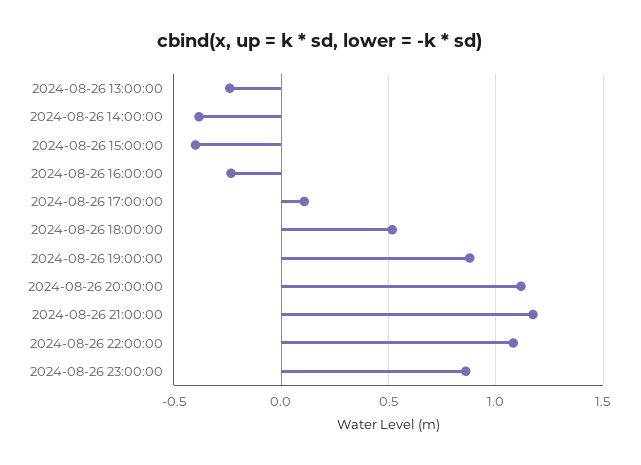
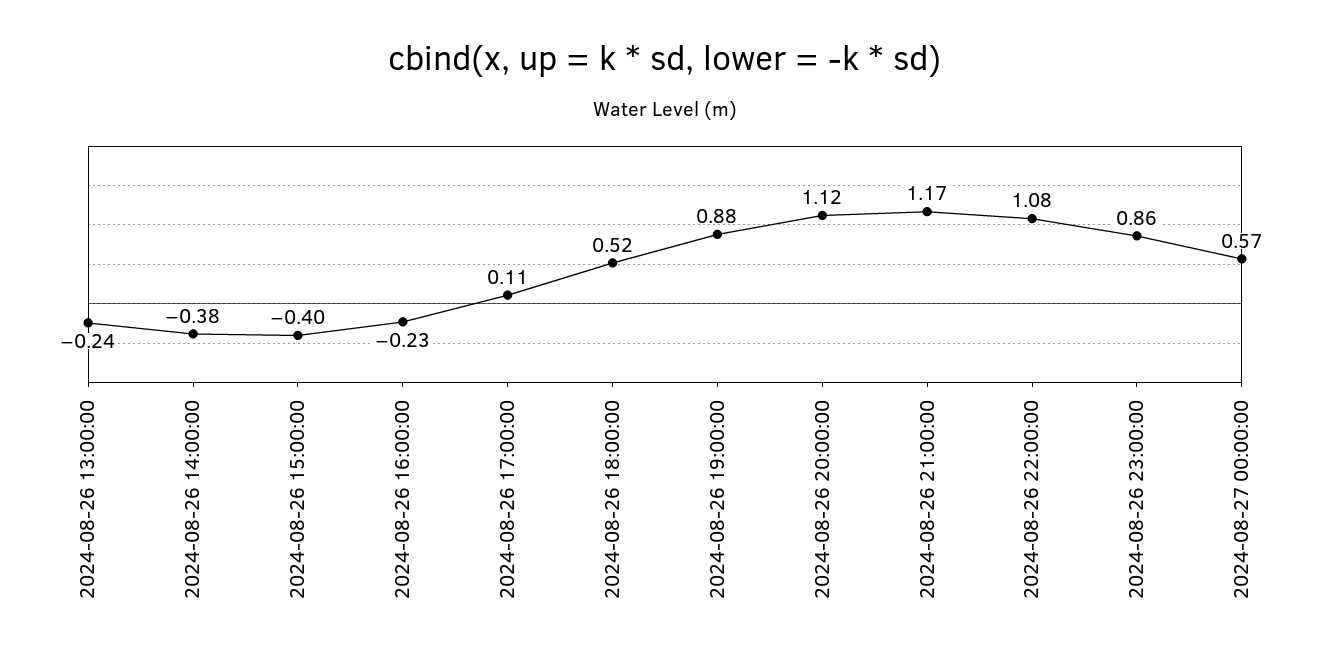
2024-08-27 00:00:00: none -> 0.57

